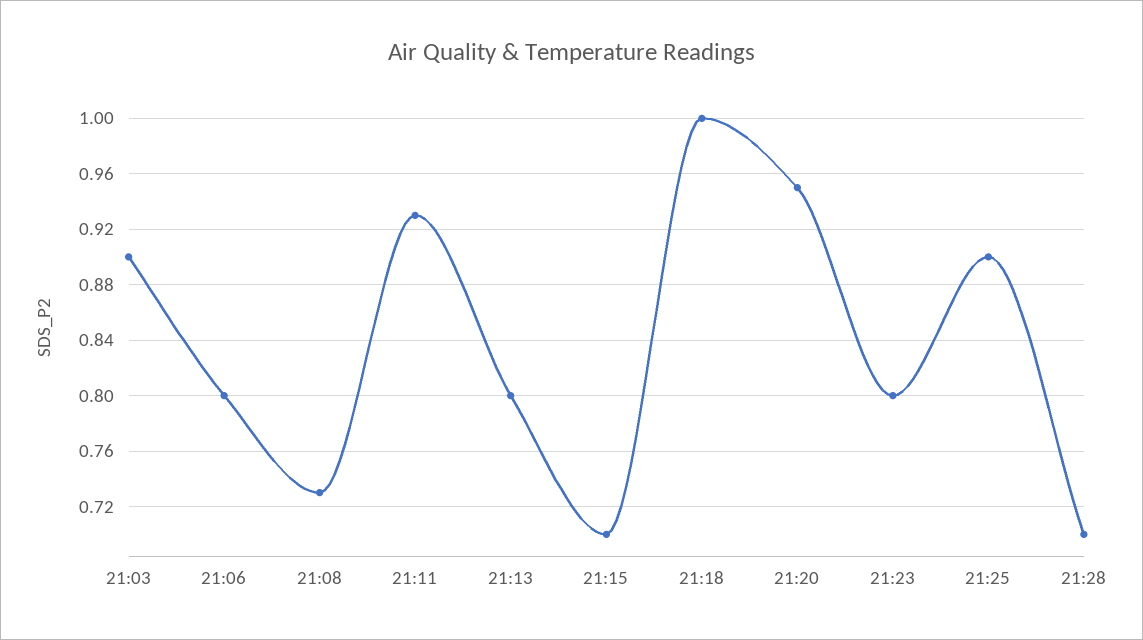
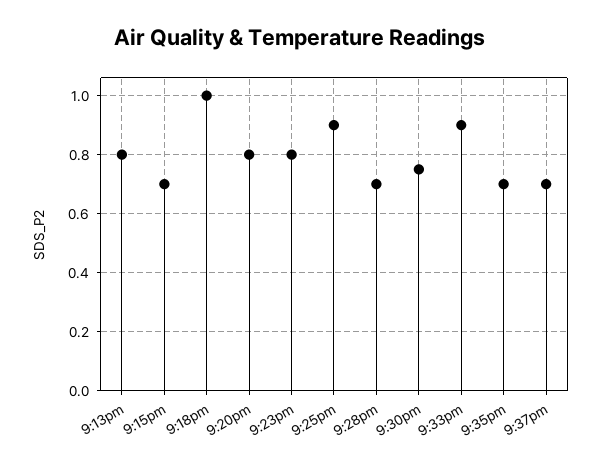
21:03: 0.9 -> none
21:06: 0.8 -> none
21:08: 0.73 -> none
21:11: 0.93 -> none
21:20: 0.95 -> 0.8
9:30pm: none -> 0.75
9:33pm: none -> 0.9
9:35pm: none -> 0.7
9:37pm: none -> 0.7

